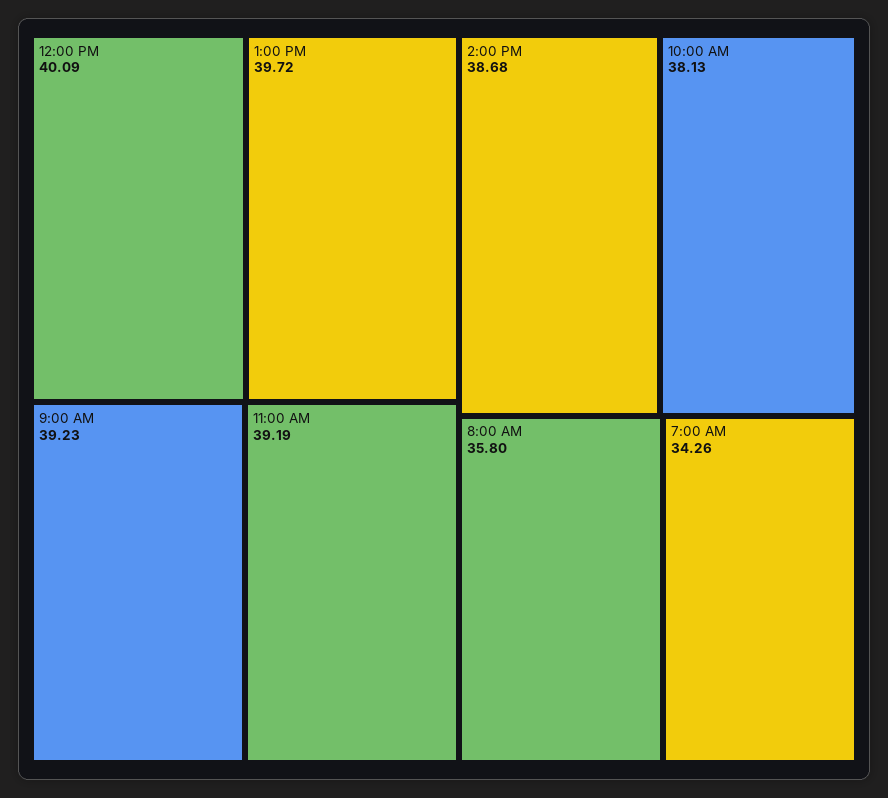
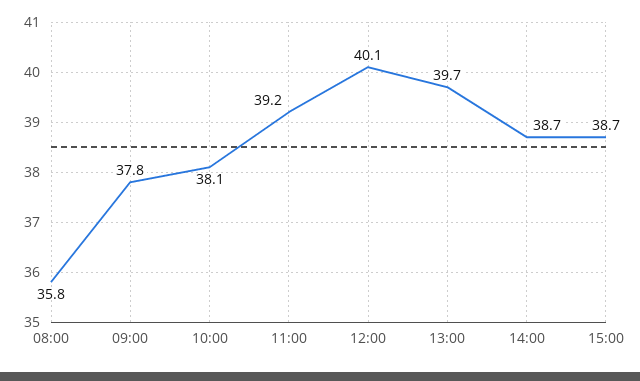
9:00 AM: 39.23 -> 37.8
7:00 AM: 34.26 -> none
15:00: none -> 38.7

